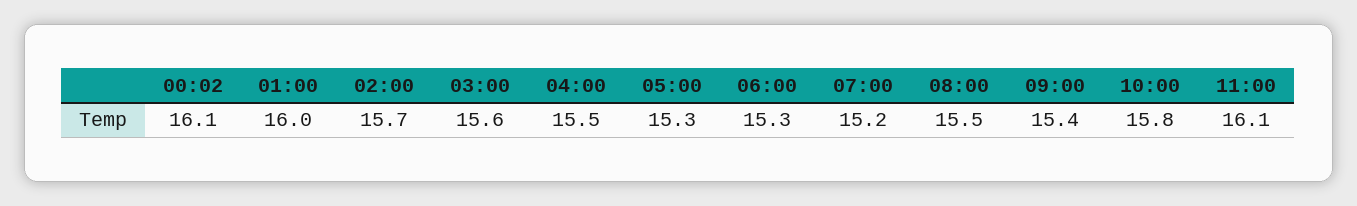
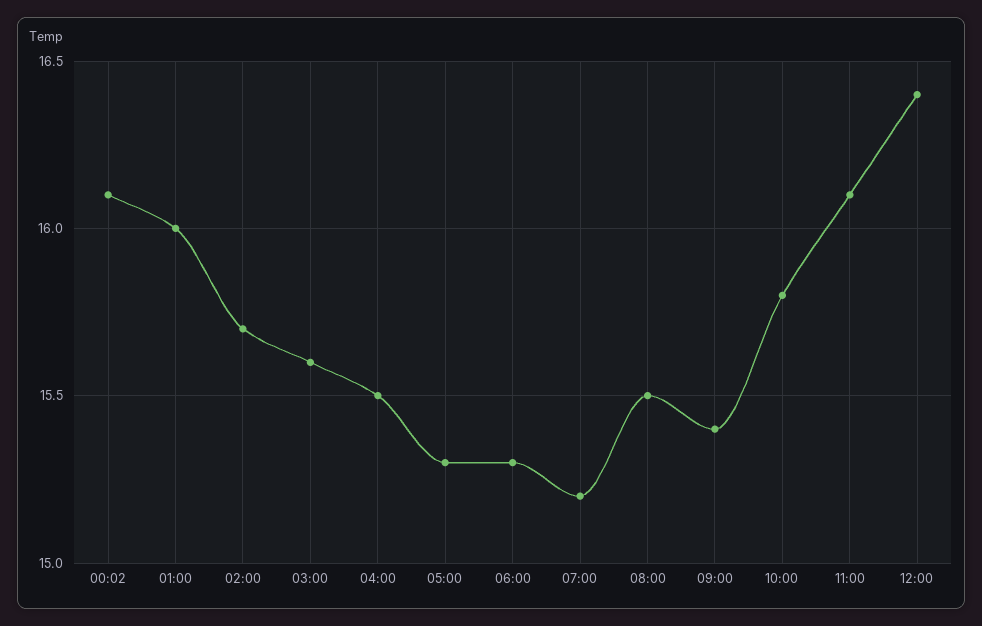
12:00: none -> 16.4

